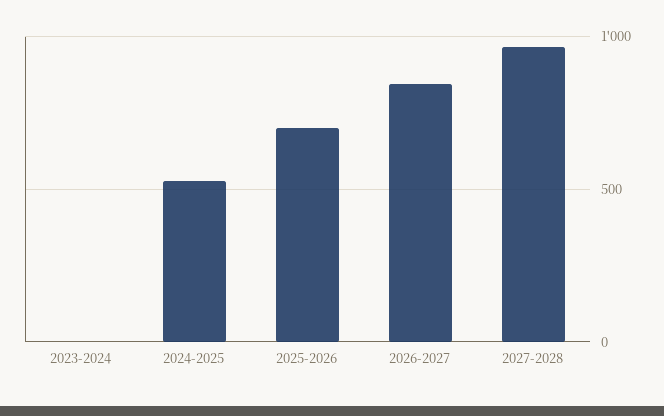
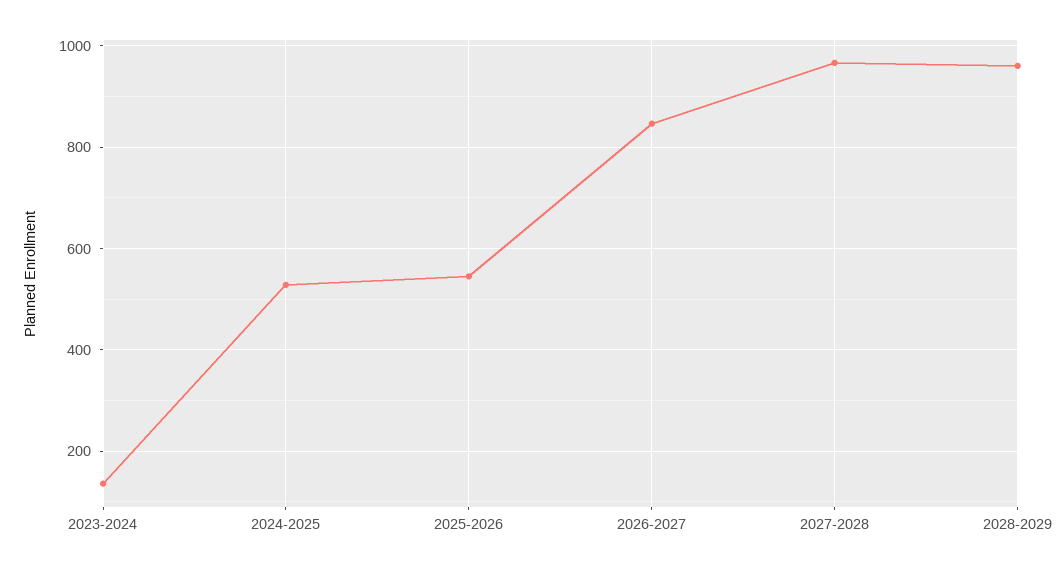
2023-2024: 0 -> 140
2025-2026: 700 -> 540
2028-2029: none -> 960

